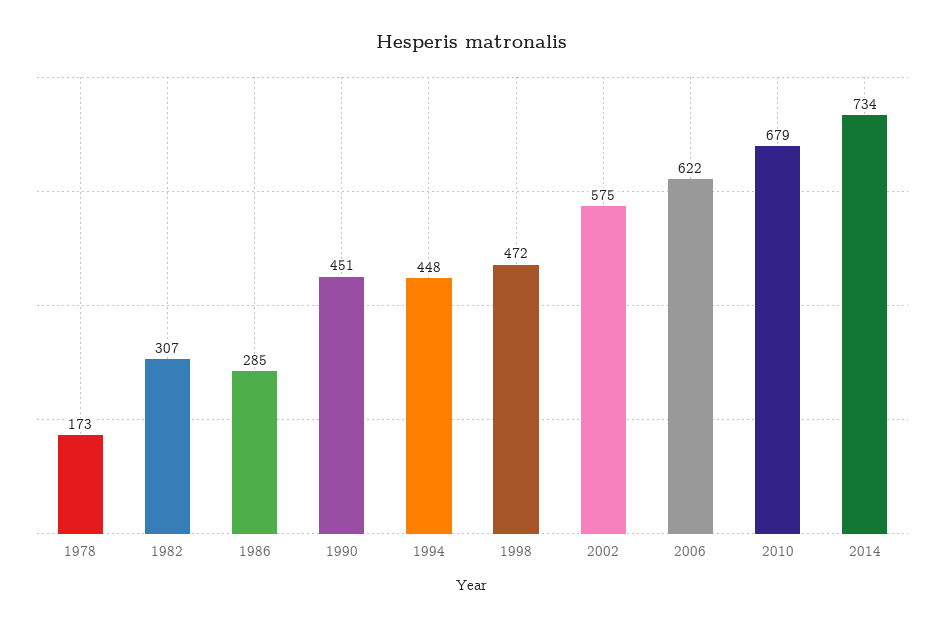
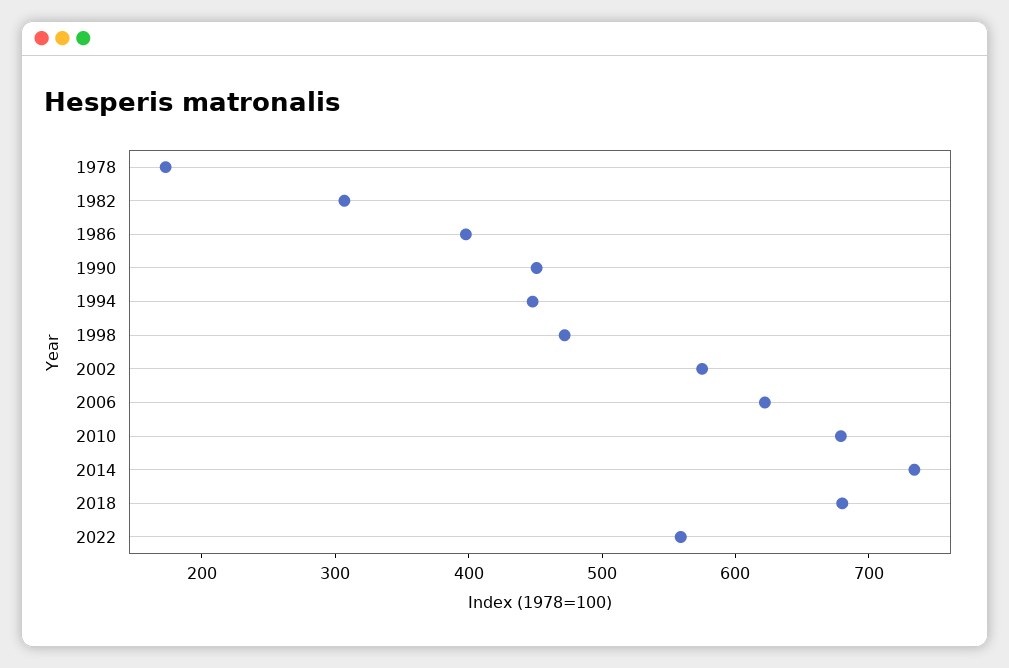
1986: 285 -> 400
2018: none -> 680
2022: none -> 560

